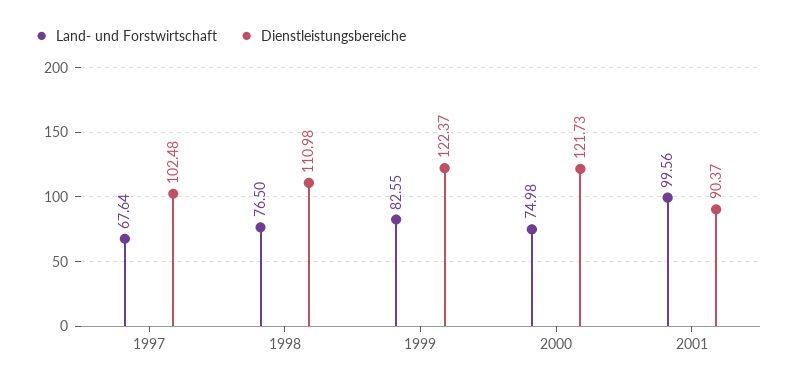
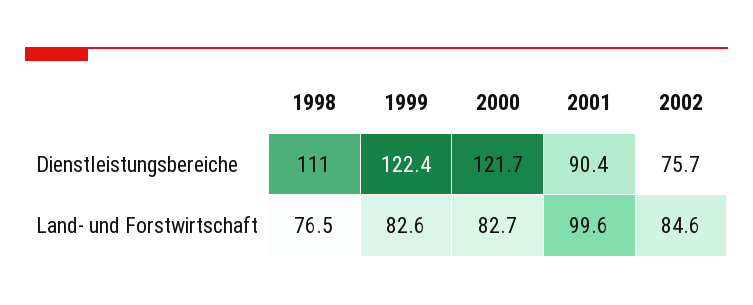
Land- und Forstwirtschaft, 1997: 67.64 -> none
Dienstleistungsbereiche, 1997: 102.48 -> none
Land- und Forstwirtschaft, 2000: 74.98 -> 82.7
Dienstleistungsbereiche, 2002: none -> 75.7
Land- und Forstwirtschaft, 2002: none -> 84.6

